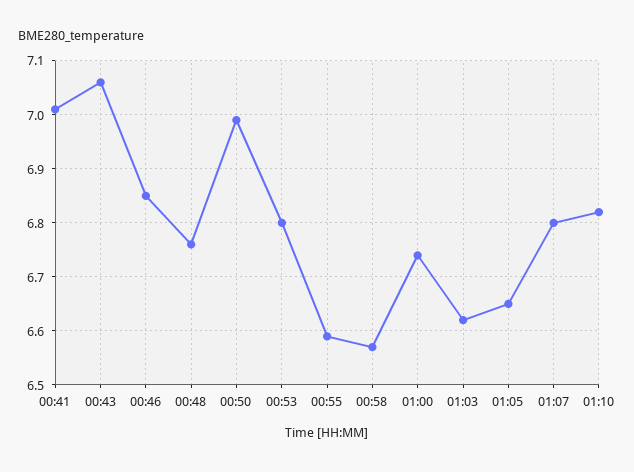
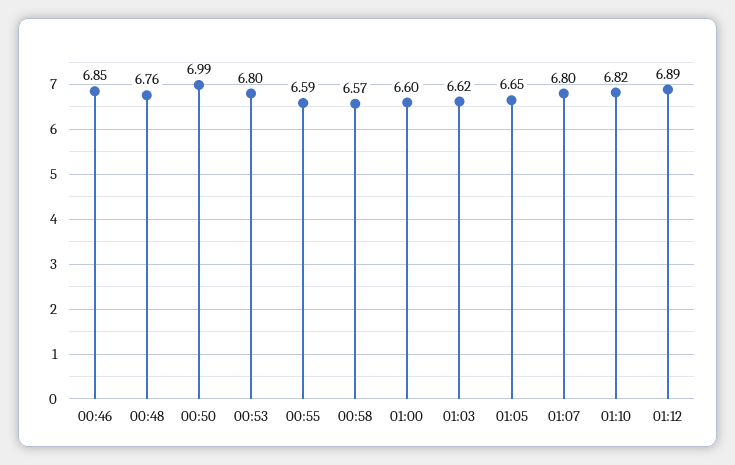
00:41: 7 -> none
00:43: 7.05 -> none
01:00: 6.75 -> 6.6
01:12: none -> 6.89

